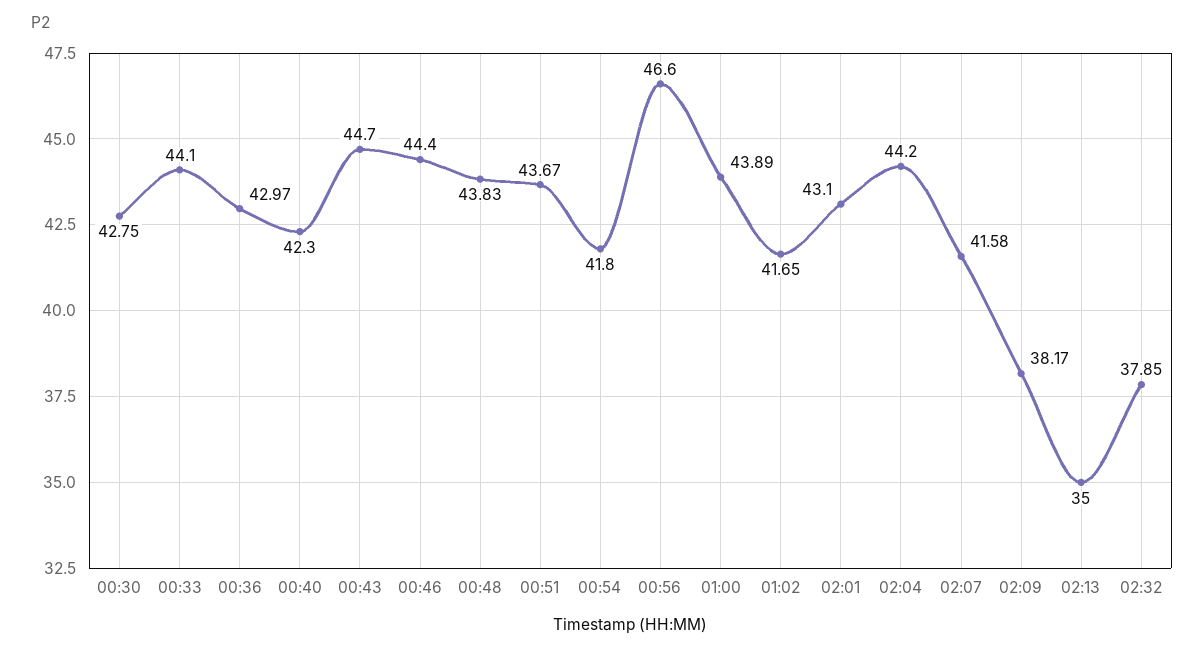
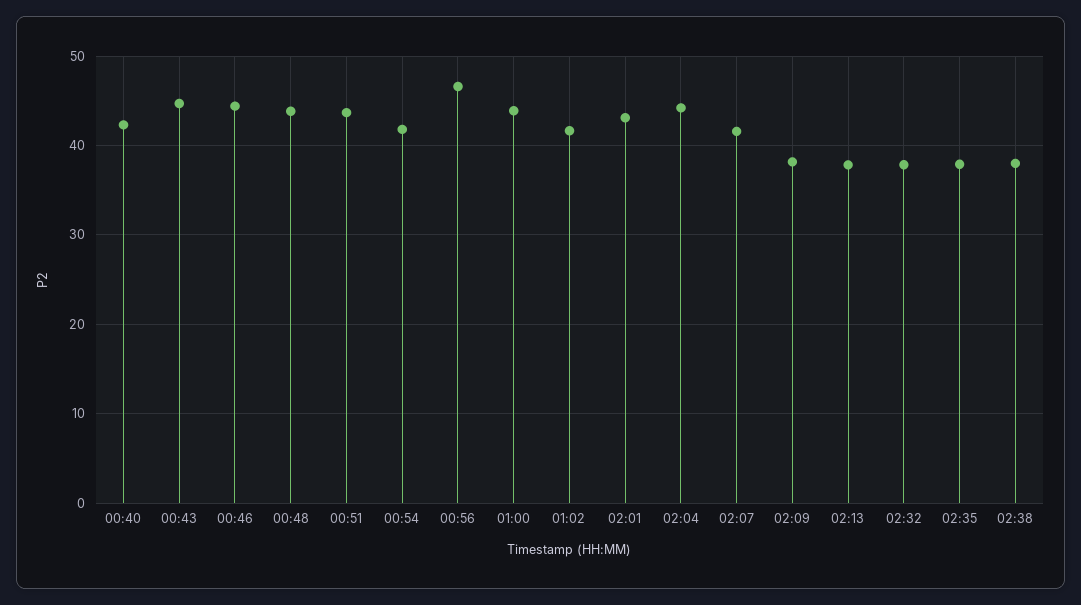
00:30: 42.75 -> none
00:33: 44.1 -> none
00:36: 42.97 -> none
02:13: 35 -> 38
02:35: none -> 38
02:38: none -> 38

